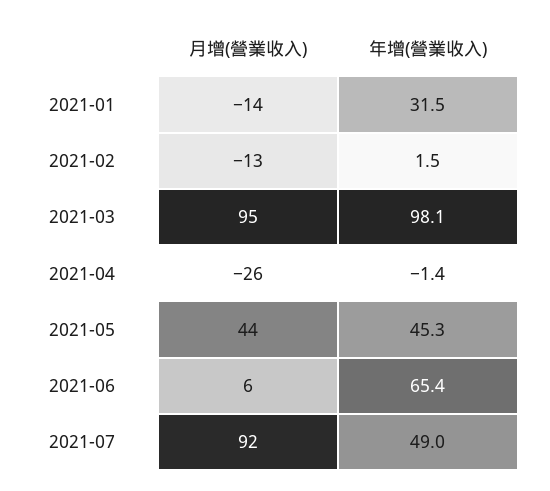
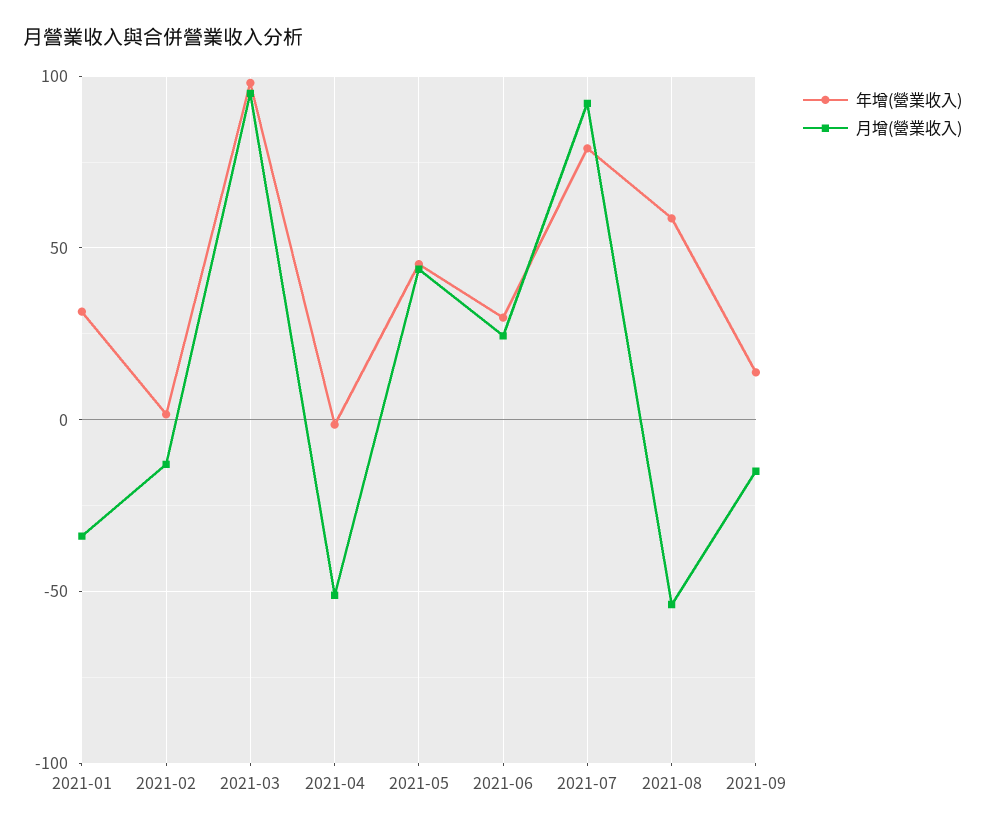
月增(營業收入), 2021-01: -14 -> -35
月增(營業收入), 2021-04: -26 -> -50
月增(營業收入), 2021-06: 6 -> 25
年增(營業收入), 2021-06: 65.4 -> 30
年增(營業收入), 2021-07: 49 -> 80
年增(營業收入), 2021-08: none -> 60
月增(營業收入), 2021-08: none -> -55
年增(營業收入), 2021-09: none -> 15
月增(營業收入), 2021-09: none -> -15

